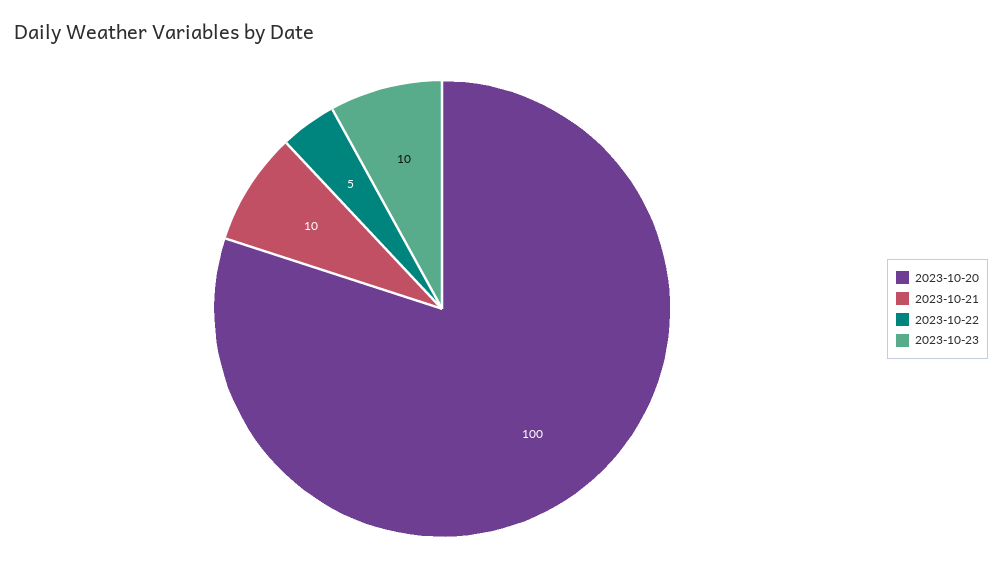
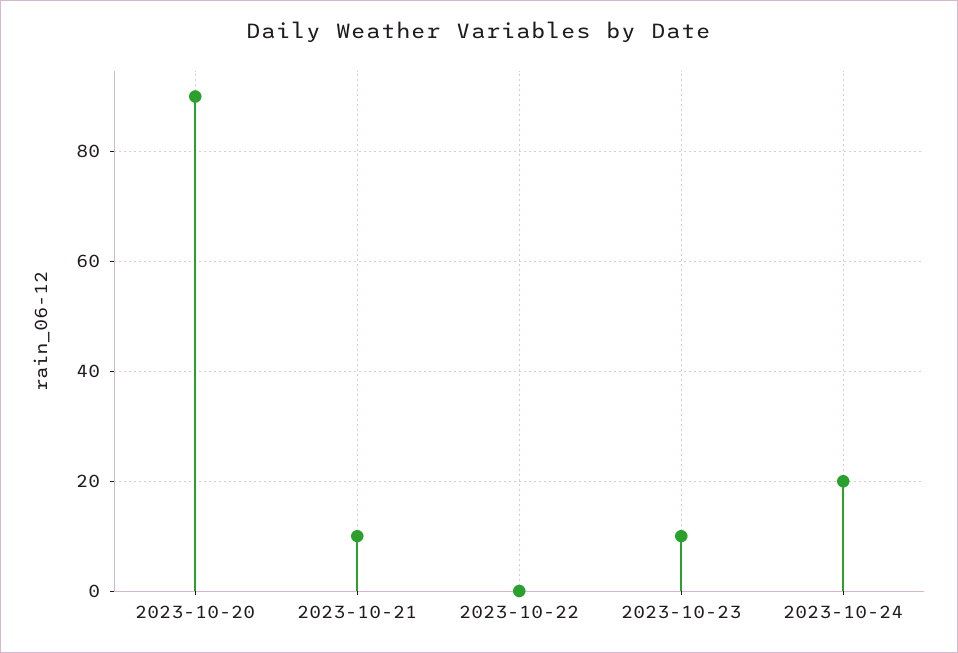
2023-10-20: 100 -> 90
2023-10-22: 5 -> 0
2023-10-24: none -> 20

